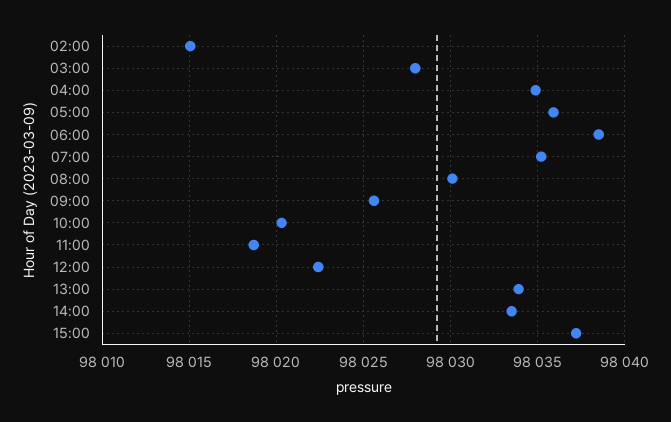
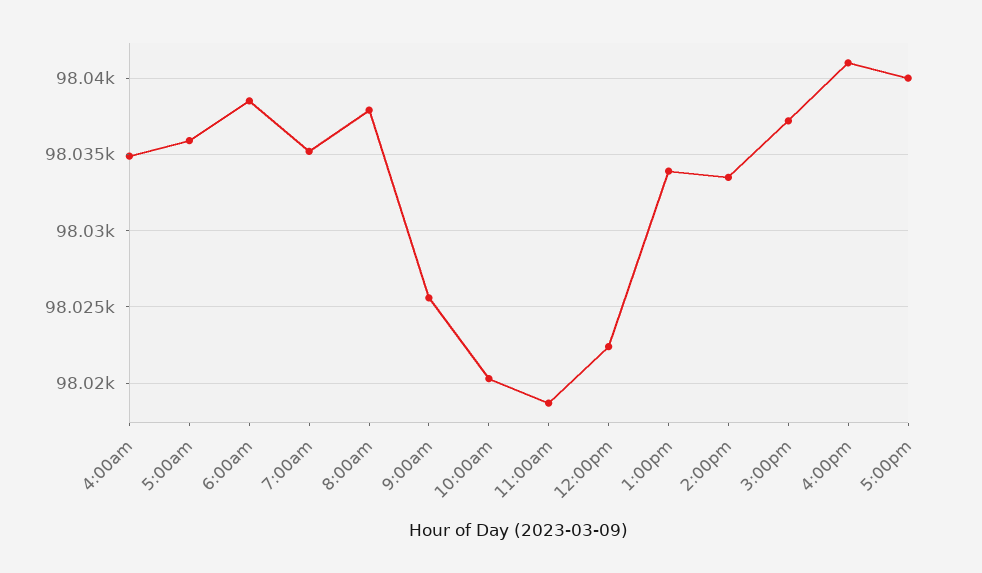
02:00: 98015 -> none
03:00: 98028 -> none
08:00: 98030 -> 98038
4:00pm: none -> 98041
5:00pm: none -> 98040

